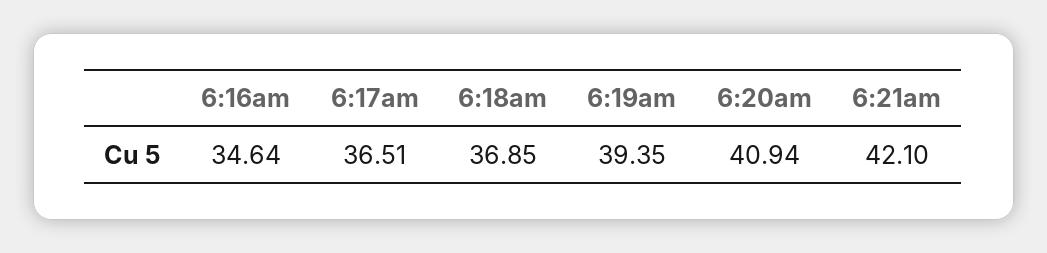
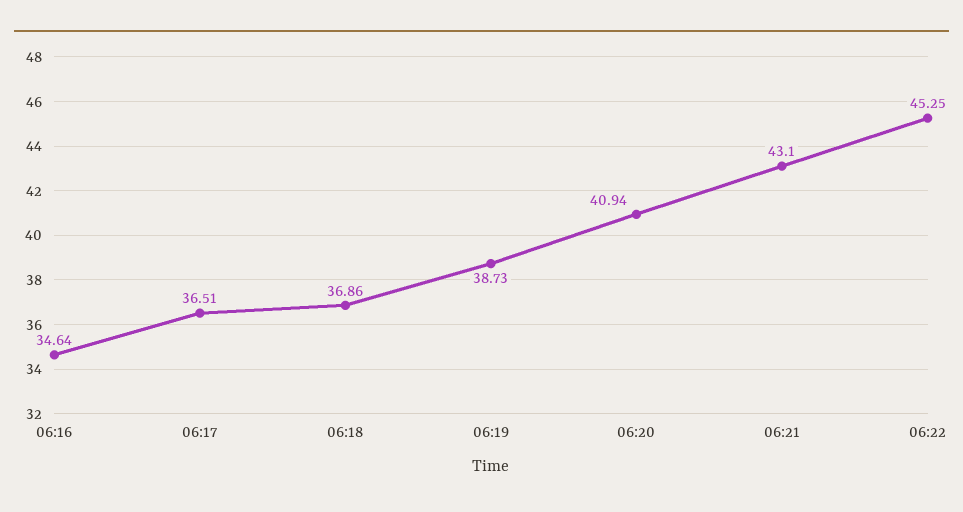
6:18am: 36.85 -> 36.86
6:19am: 39.35 -> 38.73
6:21am: 42.1 -> 43.1
06:22: none -> 45.25

